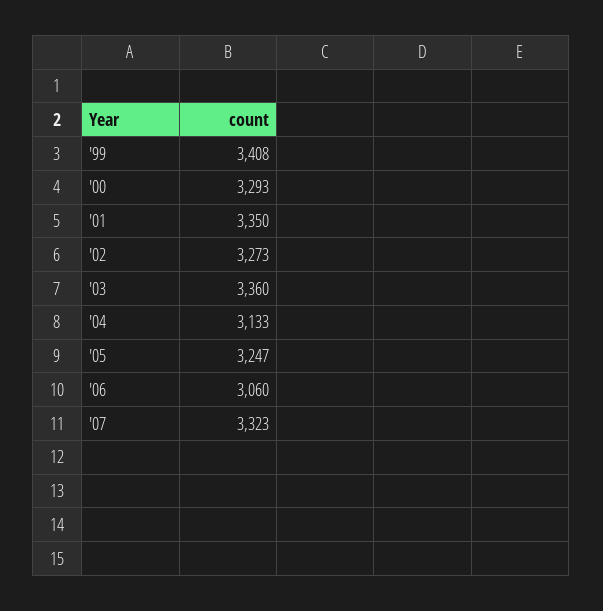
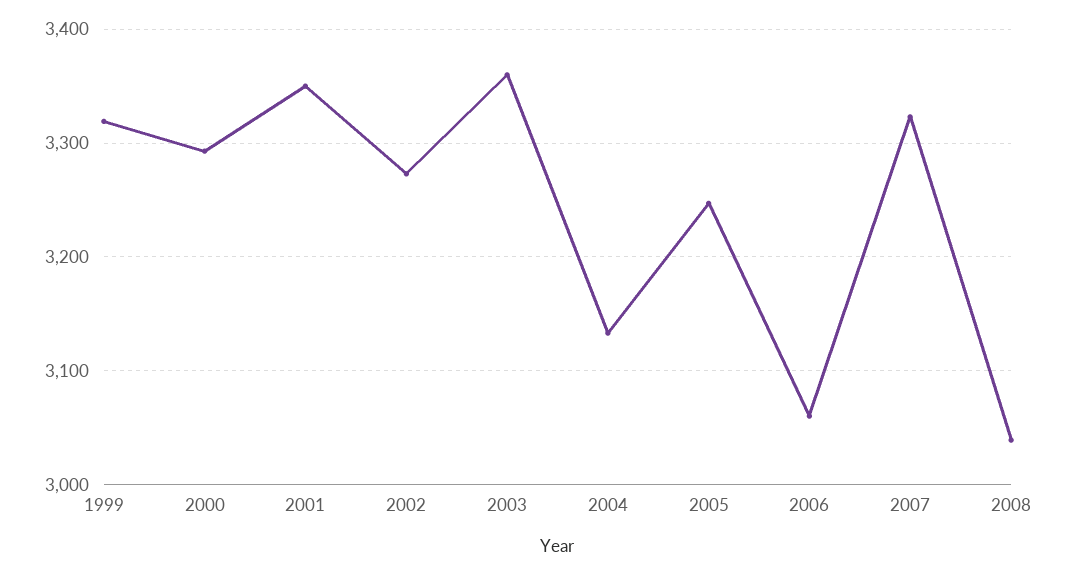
'99: 3408 -> 3320
2008: none -> 3040

